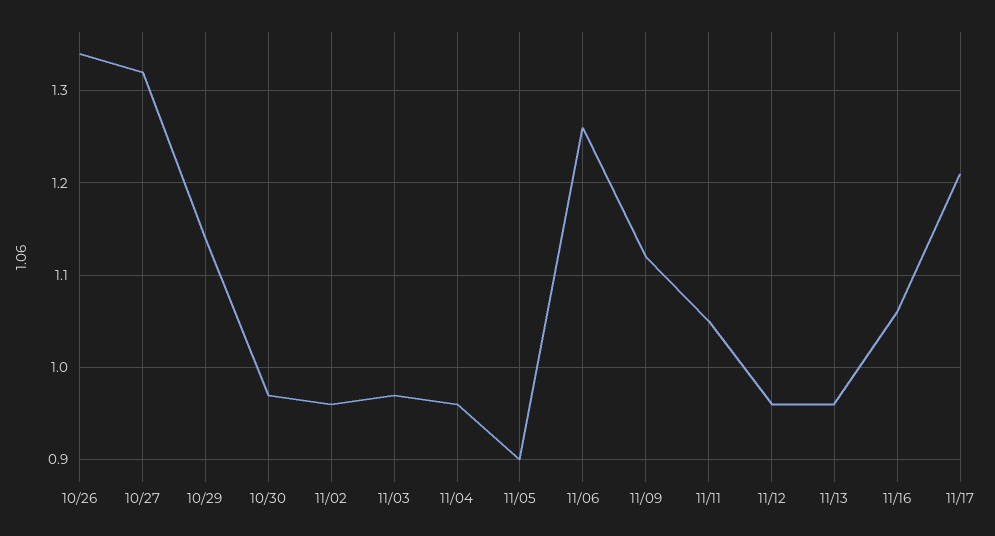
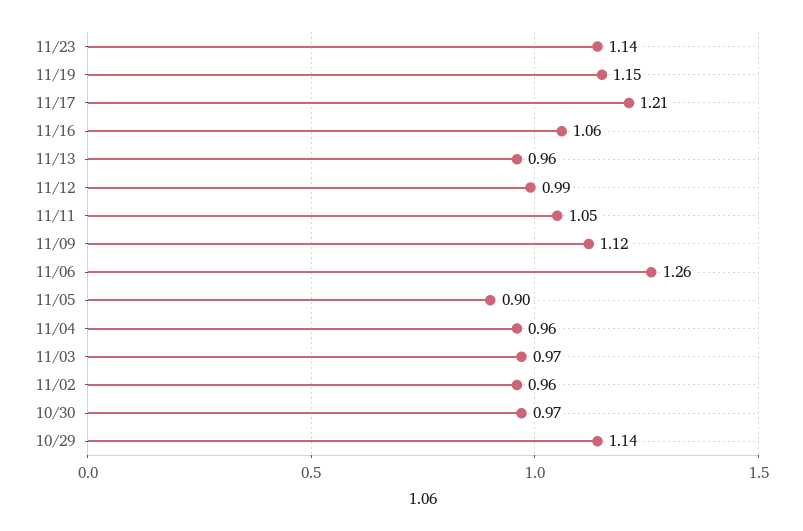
10/26: 1.34 -> none
10/27: 1.32 -> none
11/12: 0.96 -> 0.99
11/23: none -> 1.14
11/19: none -> 1.15

